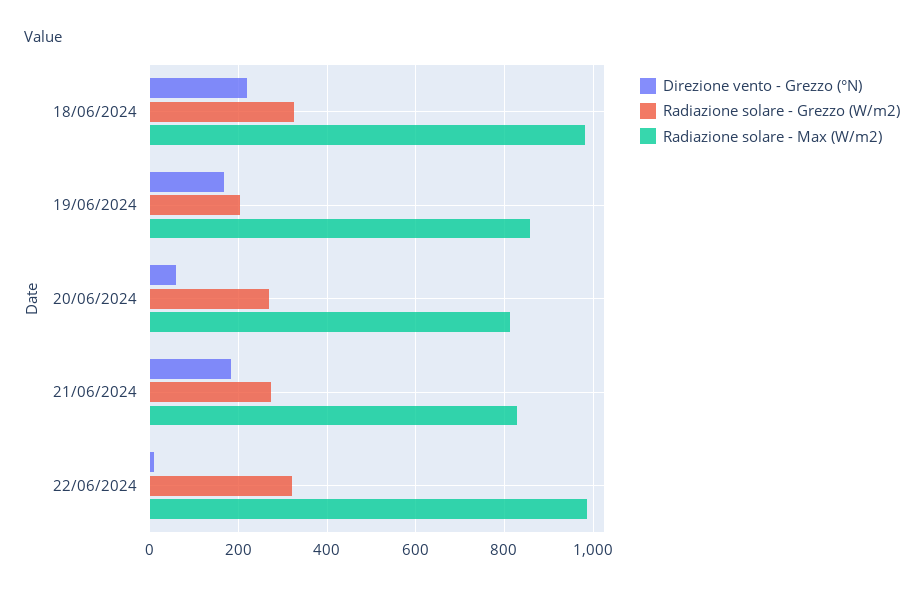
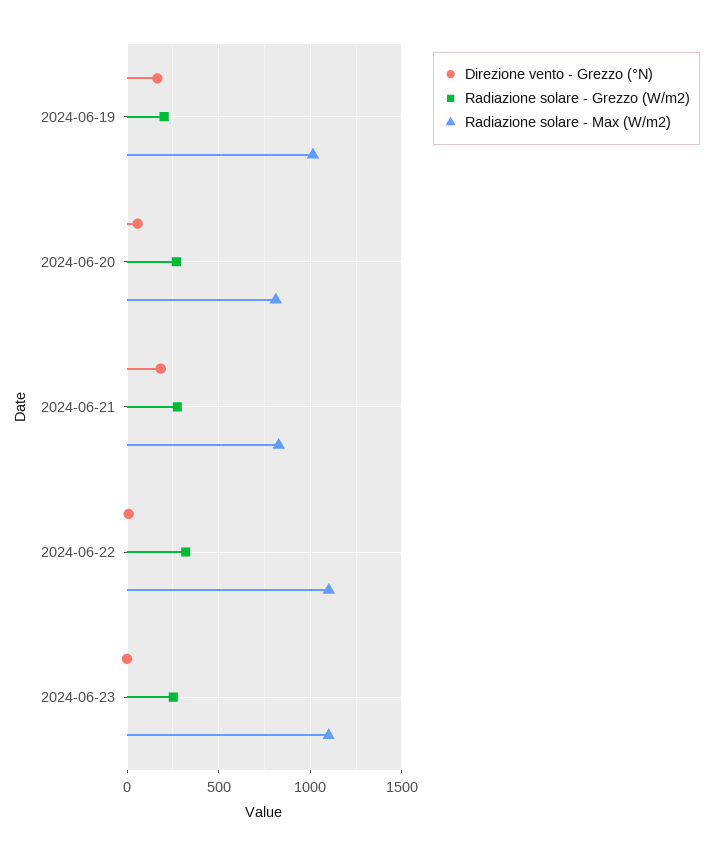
Direzione vento - Grezzo (°N), 18/06/2024: 220 -> none
Radiazione solare - Grezzo (W/m2), 18/06/2024: 320 -> none
Radiazione solare - Max (W/m2), 18/06/2024: 980 -> none
Radiazione solare - Max (W/m2), 19/06/2024: 860 -> 1000
Radiazione solare - Max (W/m2), 22/06/2024: 980 -> 1100
Direzione vento - Grezzo (°N), 2024-06-23: none -> 0
Radiazione solare - Grezzo (W/m2), 2024-06-23: none -> 250
Radiazione solare - Max (W/m2), 2024-06-23: none -> 1100

